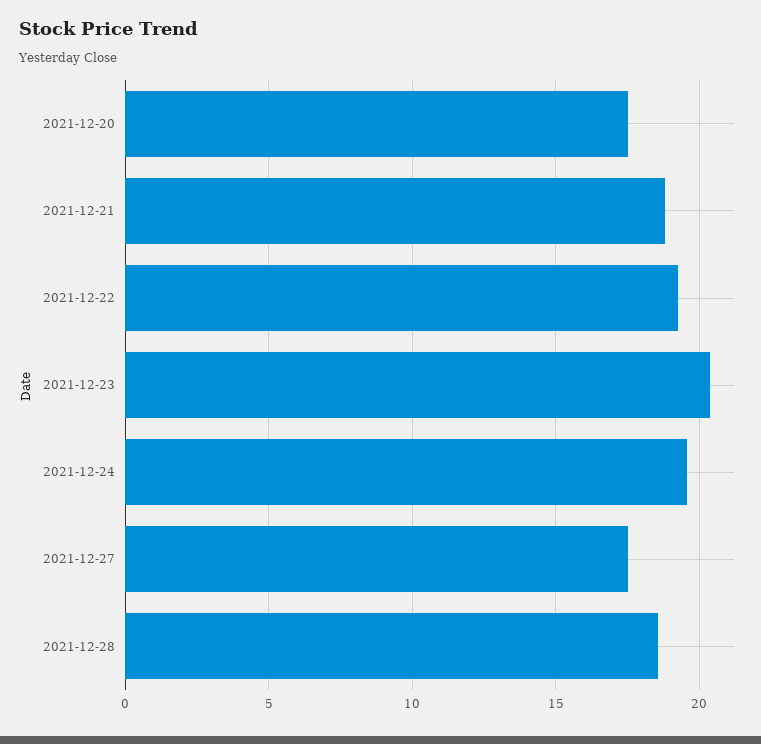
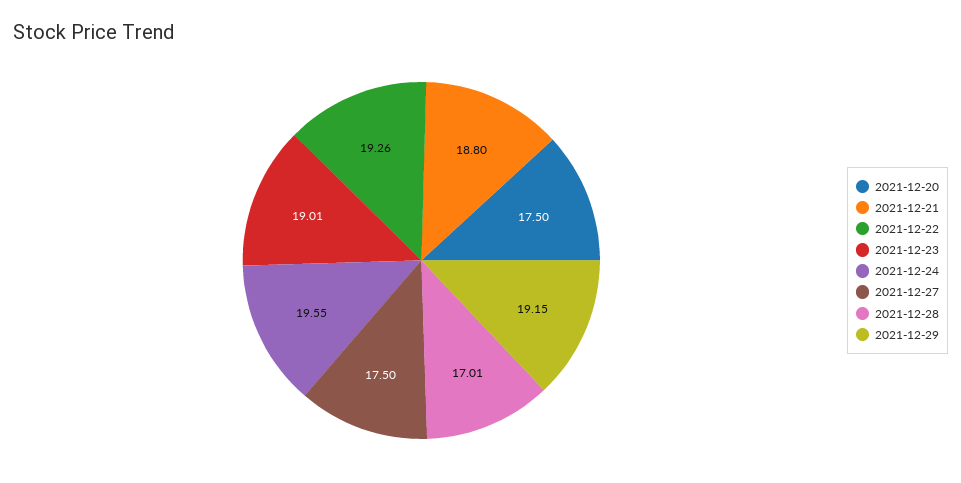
2021-12-23: 20.5 -> 19.01
2021-12-28: 18.5 -> 17.01
2021-12-29: none -> 19.15

